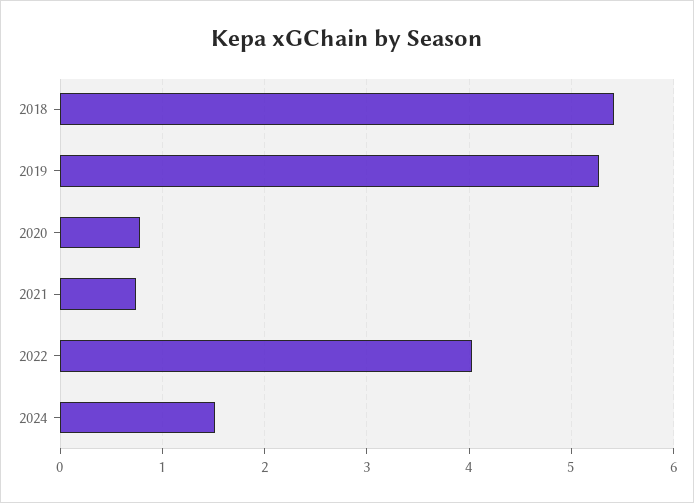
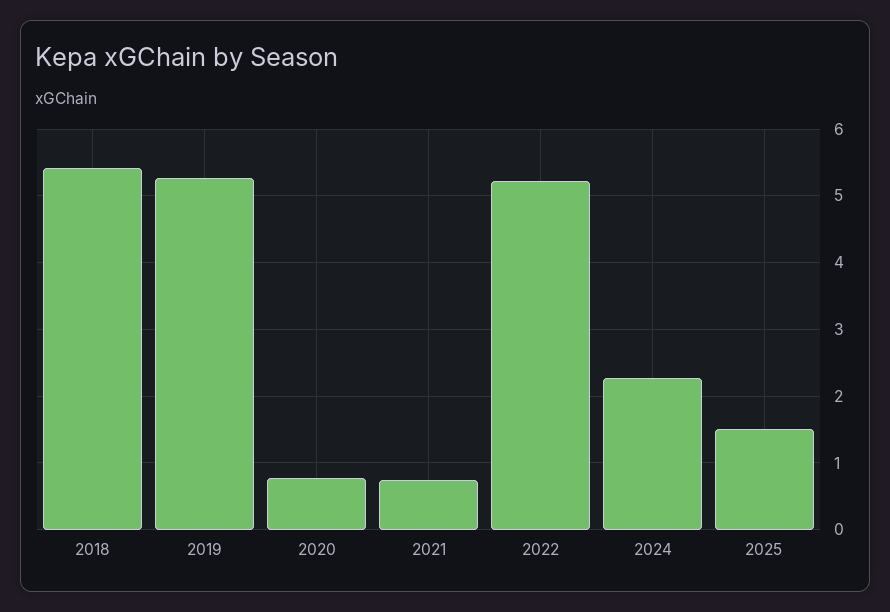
2022: 4 -> 5.2
2024: 1.5 -> 2.3
2025: none -> 1.5

